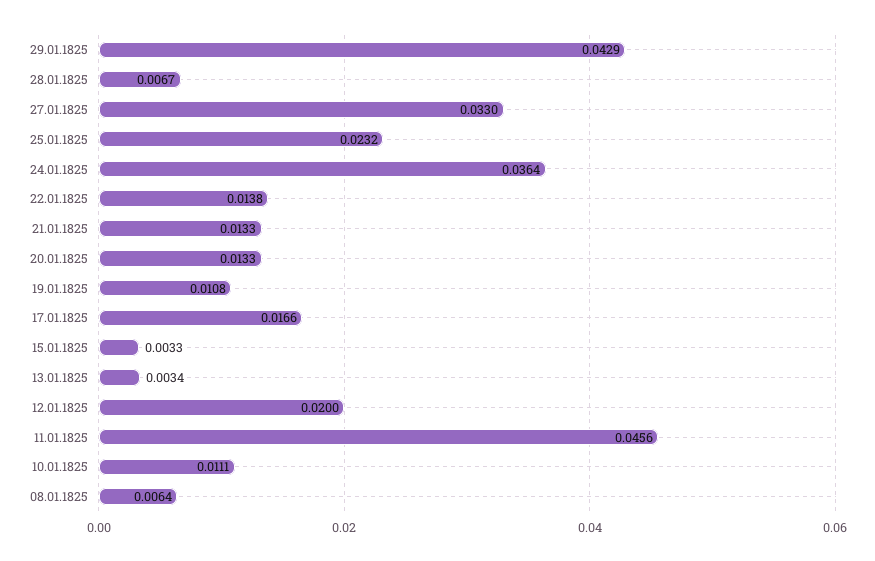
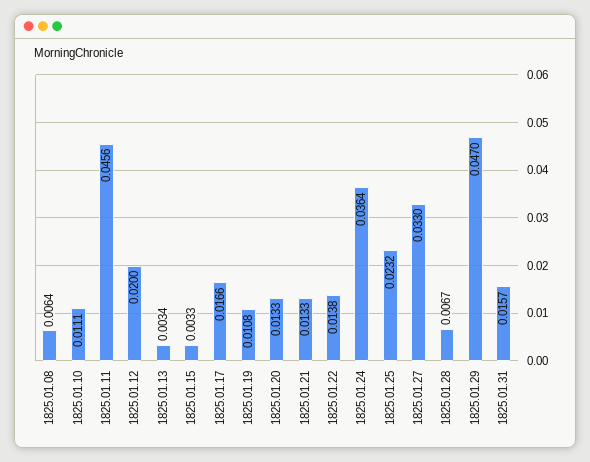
29.01.1825: 0.0429 -> 0.047
1825.01.31: none -> 0.0157

